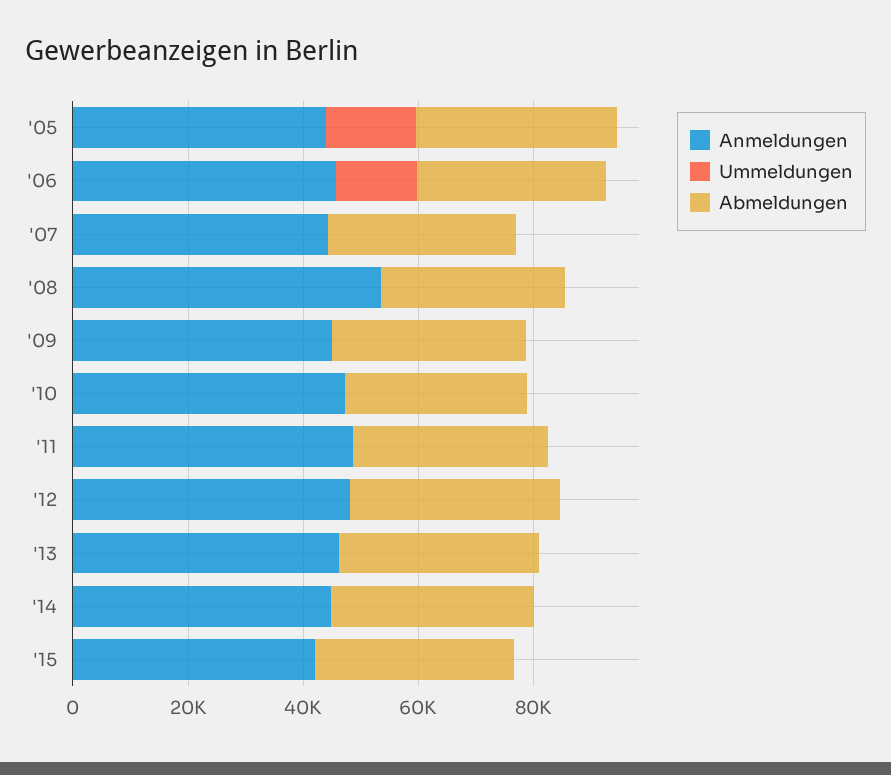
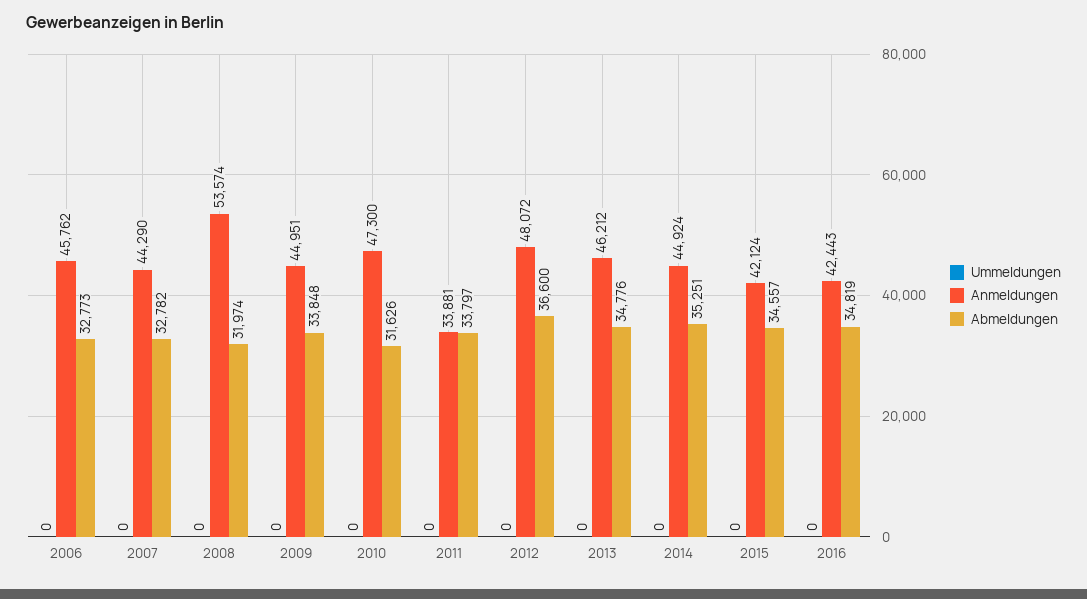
Anmeldungen, '05: 45000 -> none
Ummeldungen, '05: 15000 -> none
Abmeldungen, '05: 35000 -> none
Ummeldungen, '06: 15000 -> 0
Anmeldungen, '11: 50000 -> 33881
Ummeldungen, 2016: none -> 0
Anmeldungen, 2016: none -> 42443
Abmeldungen, 2016: none -> 34819

